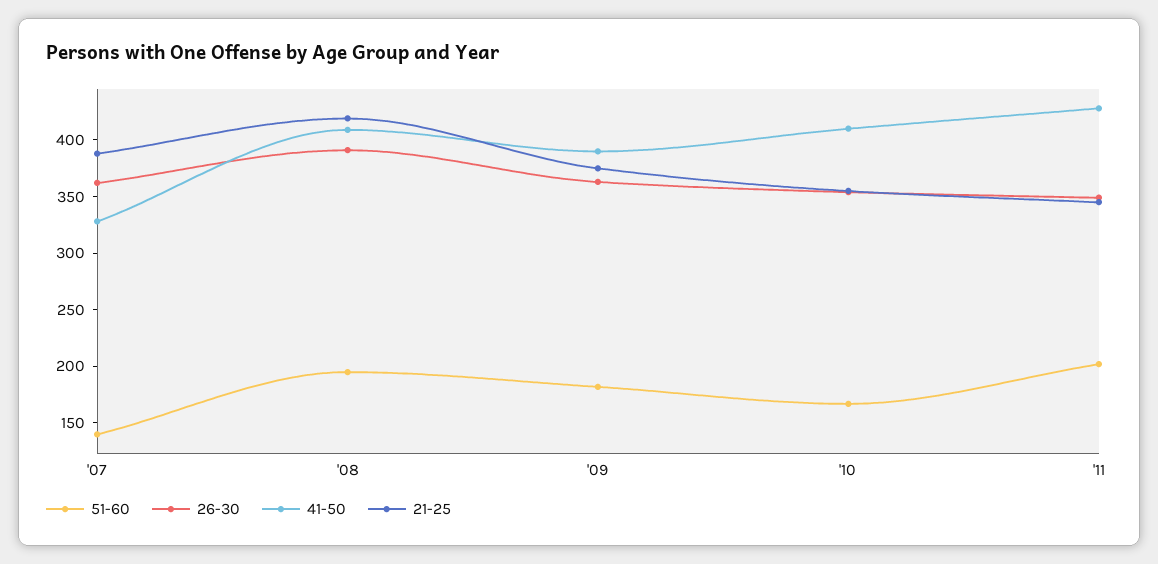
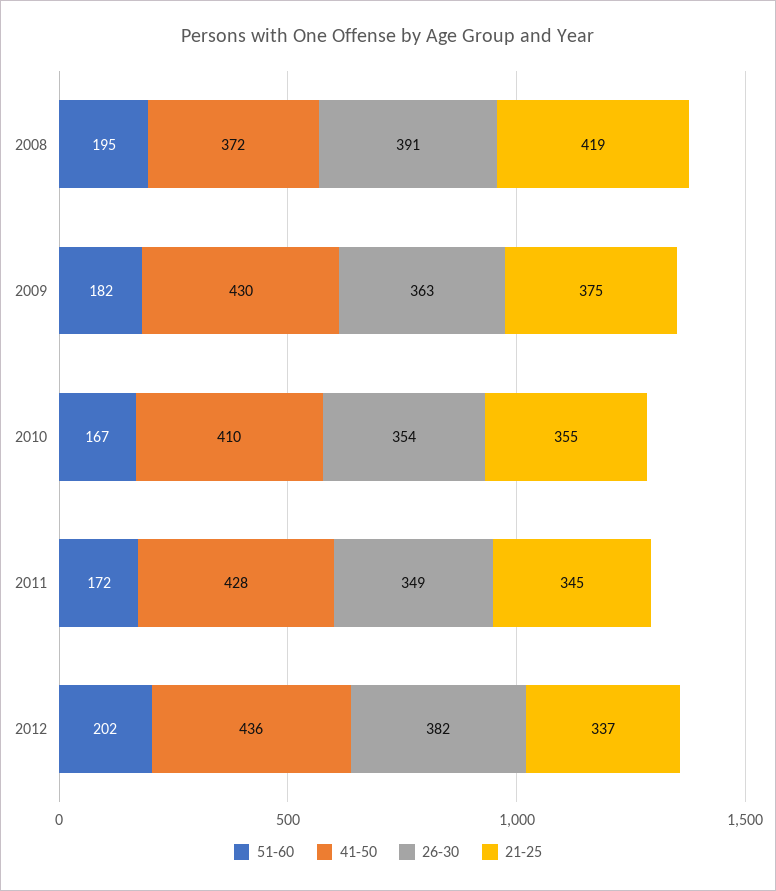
51-60, '07: 140 -> none
26-30, '07: 360 -> none
41-50, '07: 330 -> none
21-25, '07: 390 -> none
41-50, '08: 410 -> 372
41-50, '09: 390 -> 430
51-60, '11: 200 -> 172
51-60, 2012: none -> 202
41-50, 2012: none -> 436
26-30, 2012: none -> 382
21-25, 2012: none -> 337

